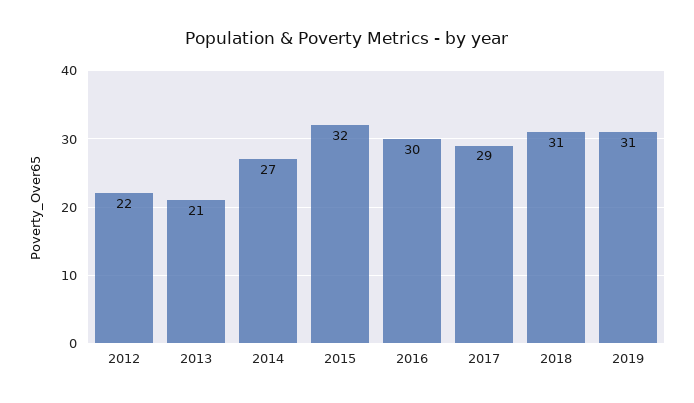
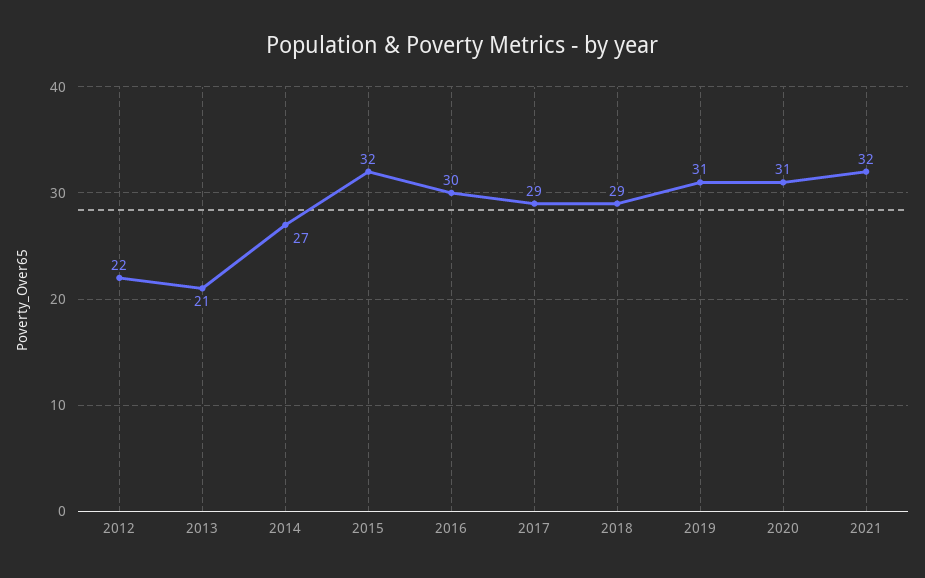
2018: 31 -> 29
2020: none -> 31
2021: none -> 32

